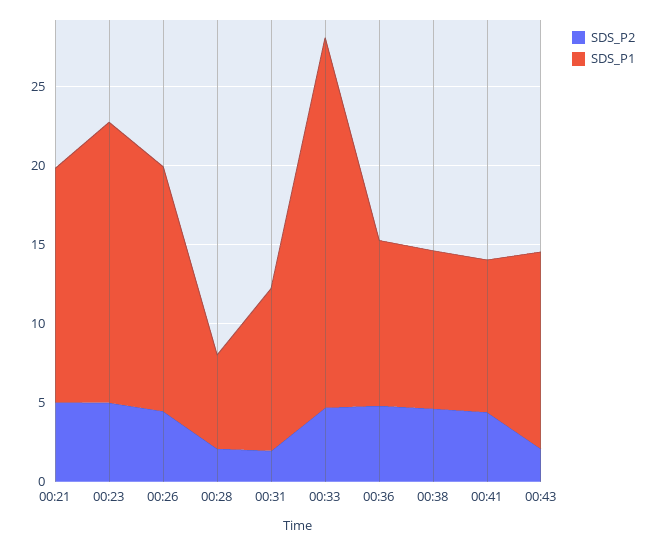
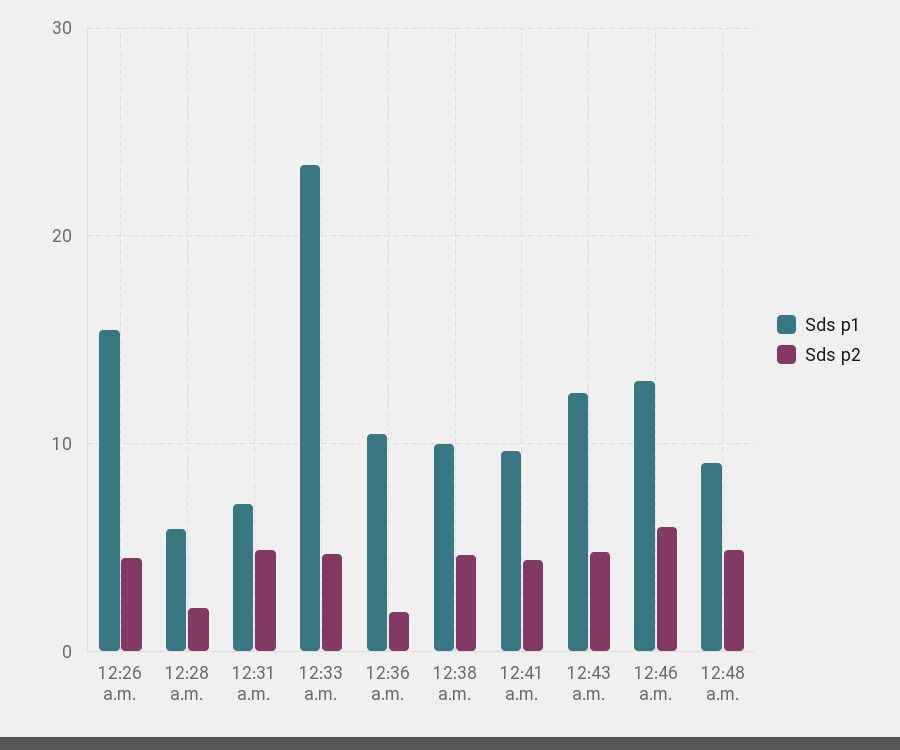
SDS_P2, 00:21: 5 -> none
SDS_P1, 00:21: 15 -> none
SDS_P2, 00:23: 5 -> none
SDS_P1, 00:23: 18 -> none
SDS_P2, 00:31: 2 -> 5
SDS_P1, 00:31: 10 -> 7
SDS_P2, 00:36: 5 -> 2
SDS_P2, 00:43: 2 -> 5
SDS_P1, 12:46 a.m.: none -> 13
SDS_P2, 12:46 a.m.: none -> 6
SDS_P1, 12:48 a.m.: none -> 9
SDS_P2, 12:48 a.m.: none -> 5

